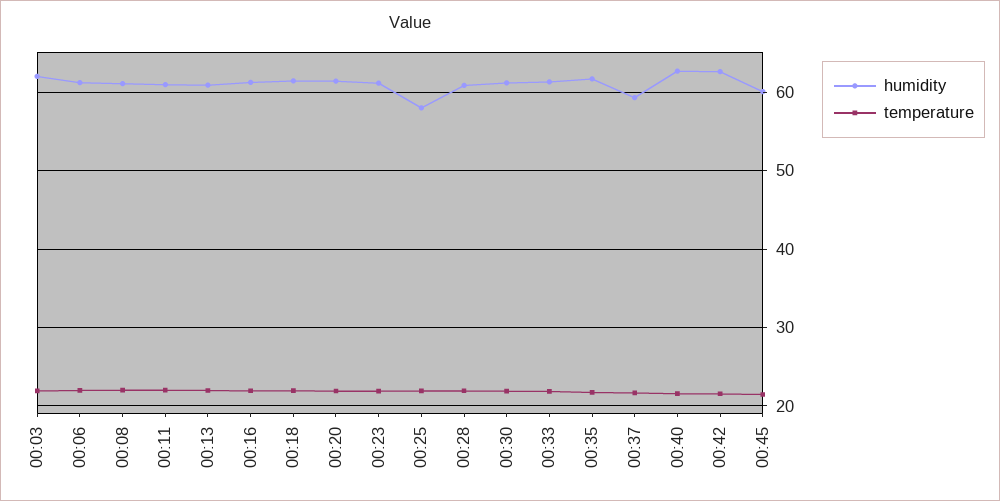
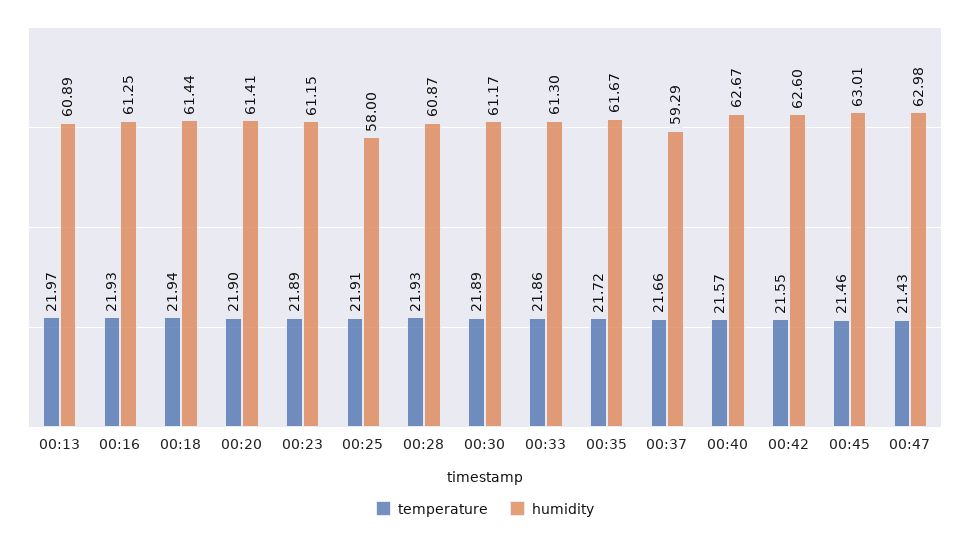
humidity, 00:03: 62 -> none
temperature, 00:03: 22 -> none
humidity, 00:06: 61 -> none
temperature, 00:06: 22 -> none
humidity, 00:08: 61 -> none
temperature, 00:08: 22 -> none
humidity, 00:11: 61 -> none
temperature, 00:11: 22 -> none
humidity, 00:45: 60 -> 63.01
temperature, 00:47: none -> 21.43
humidity, 00:47: none -> 62.98

